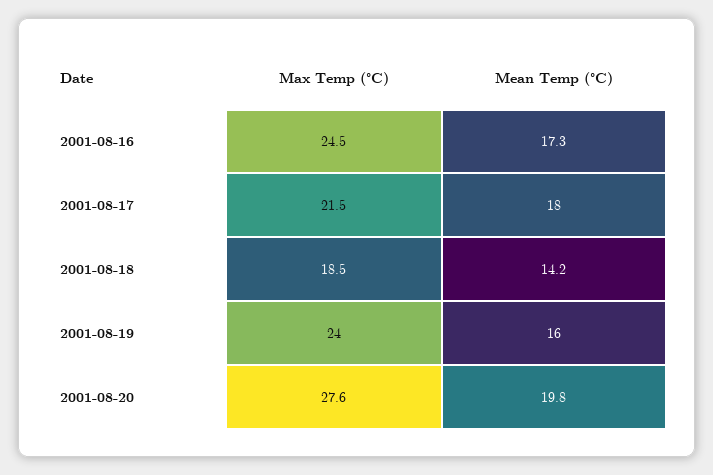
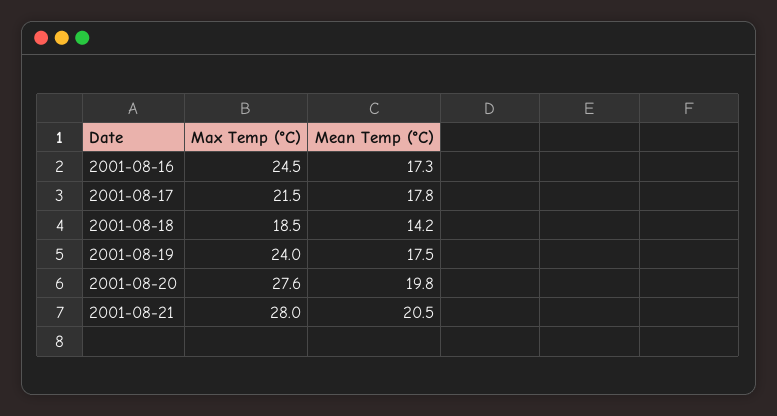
Mean Temp (°C), 2001-08-17: 18 -> 17.8
Mean Temp (°C), 2001-08-19: 16 -> 17.5
Max Temp (°C), 2001-08-21: none -> 28
Mean Temp (°C), 2001-08-21: none -> 20.5

